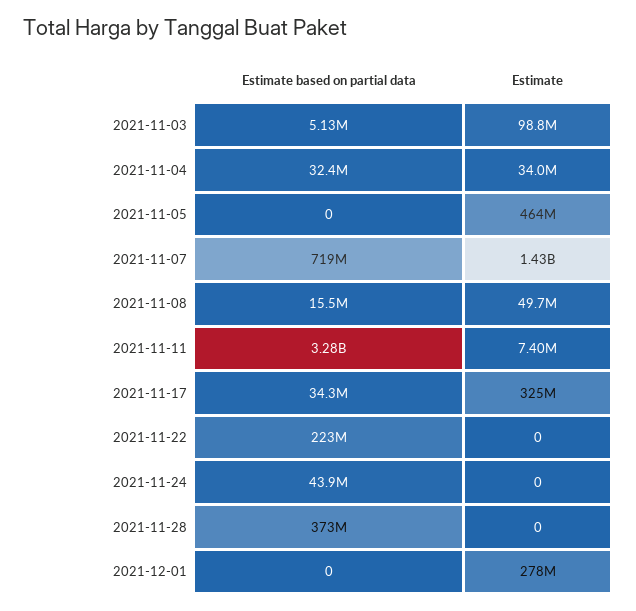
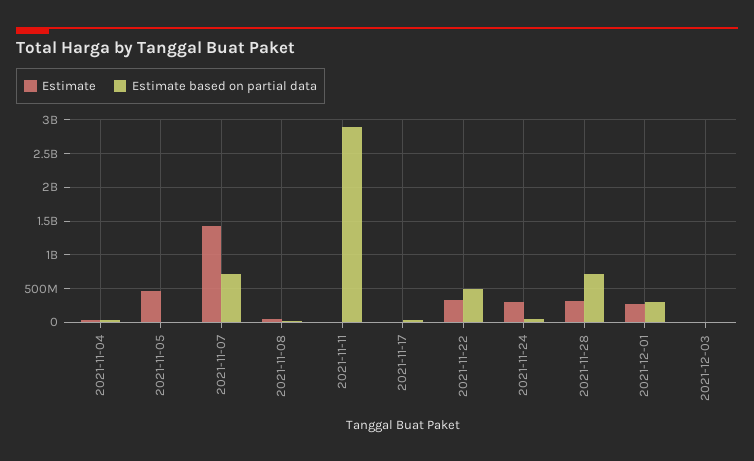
Estimate based on partial data, 2021-11-03: 5130000 -> none
Estimate, 2021-11-03: 98800000 -> none
Estimate based on partial data, 2021-11-11: 3280000000 -> 2900000000
Estimate, 2021-11-17: 325000000 -> 0
Estimate based on partial data, 2021-11-22: 223000000 -> 500000000
Estimate, 2021-11-22: 0 -> 300000000
Estimate, 2021-11-24: 0 -> 300000000
Estimate based on partial data, 2021-11-28: 373000000 -> 700000000
Estimate, 2021-11-28: 0 -> 300000000
Estimate based on partial data, 2021-12-01: 0 -> 300000000
Estimate, 2021-12-03: none -> 0
Estimate based on partial data, 2021-12-03: none -> 0

